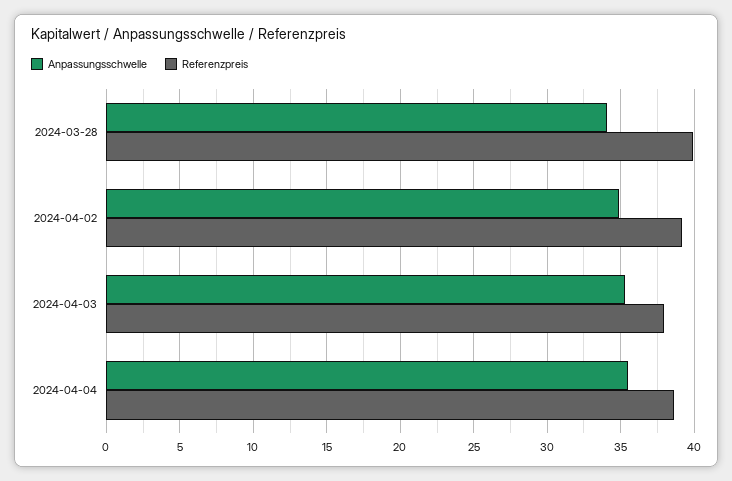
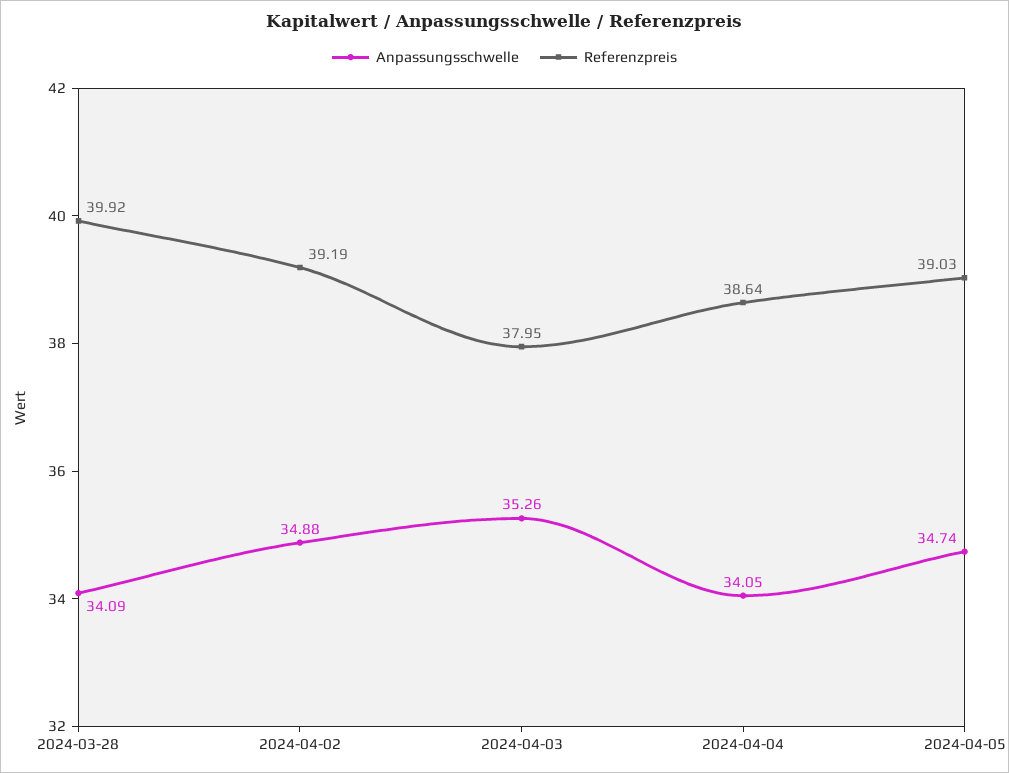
Anpassungsschwelle, 2024-04-04: 35.5 -> 34.05
Anpassungsschwelle, 2024-04-05: none -> 34.74
Referenzpreis, 2024-04-05: none -> 39.03

